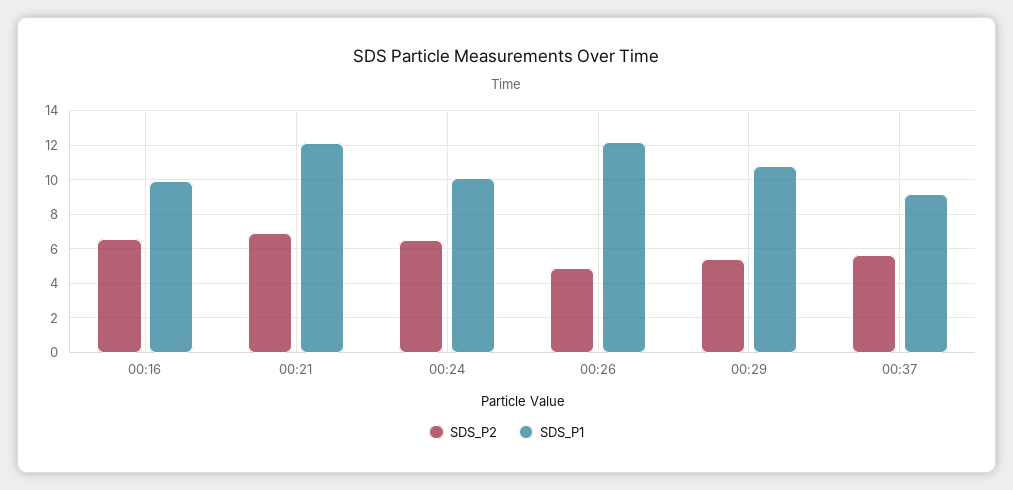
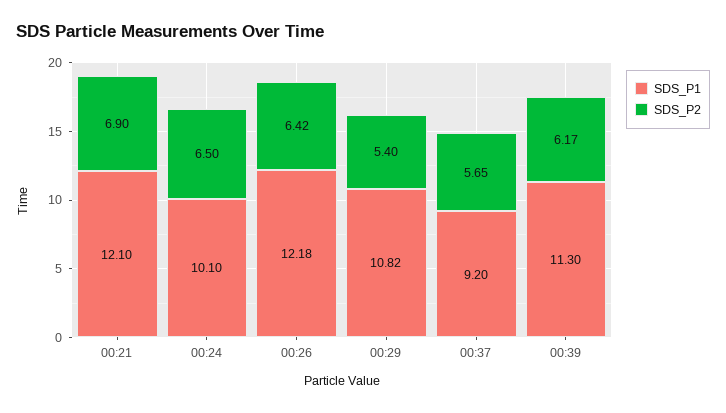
SDS_P2, 00:16: 6.5 -> none
SDS_P1, 00:16: 10 -> none
SDS_P2, 00:26: 5 -> 6.42
SDS_P1, 00:39: none -> 11.3
SDS_P2, 00:39: none -> 6.17

